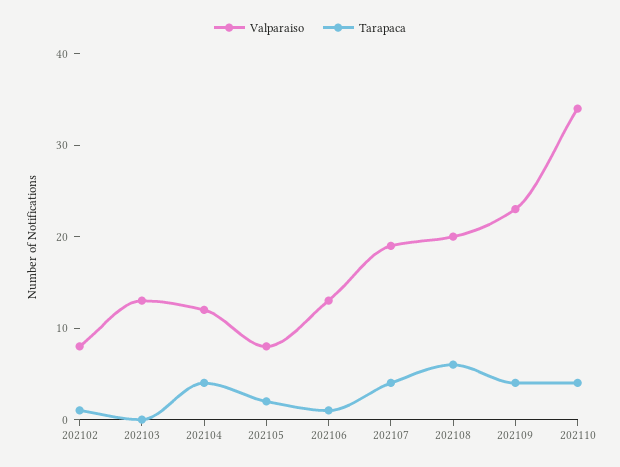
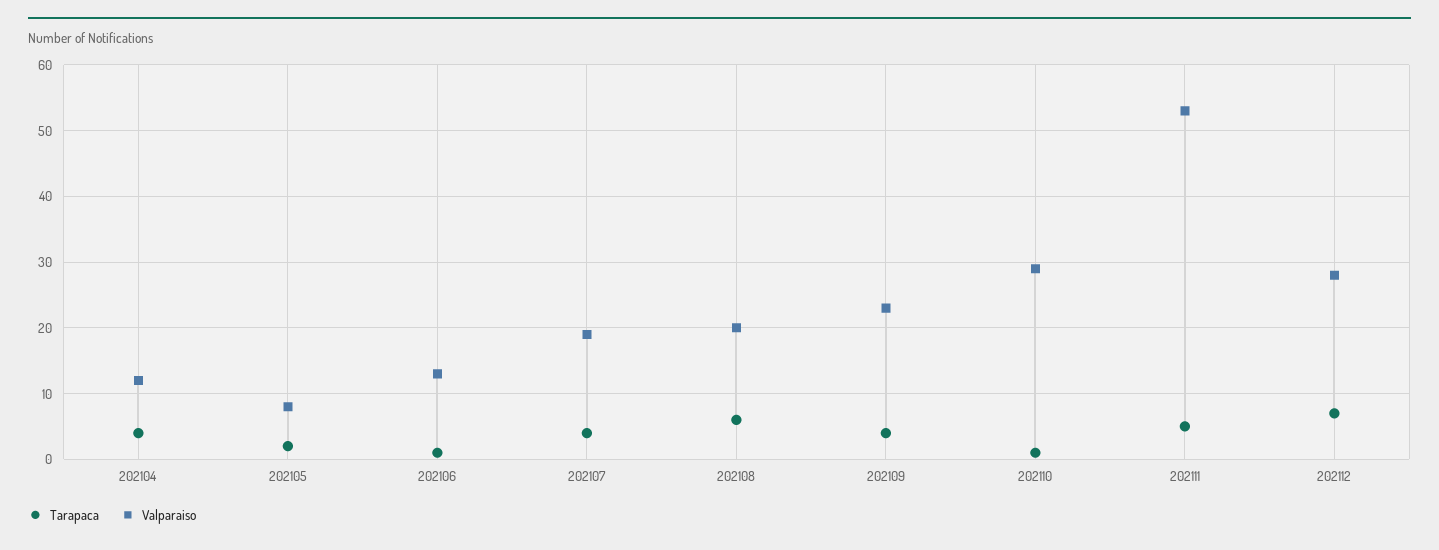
Valparaiso, 202102: 8 -> none
Tarapaca, 202102: 1 -> none
Valparaiso, 202103: 13 -> none
Tarapaca, 202103: 0 -> none
Valparaiso, 202110: 34 -> 29
Tarapaca, 202110: 4 -> 1
Tarapaca, 202111: none -> 5
Valparaiso, 202111: none -> 53
Tarapaca, 202112: none -> 7
Valparaiso, 202112: none -> 28

